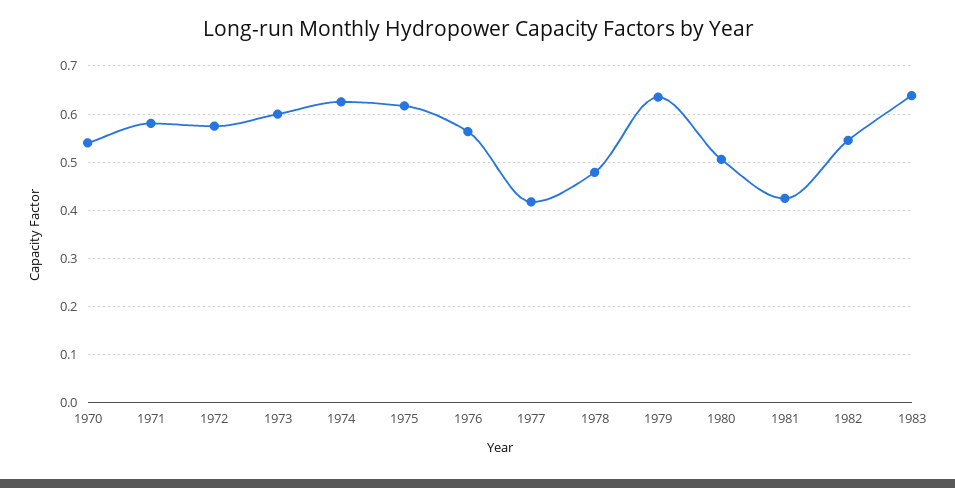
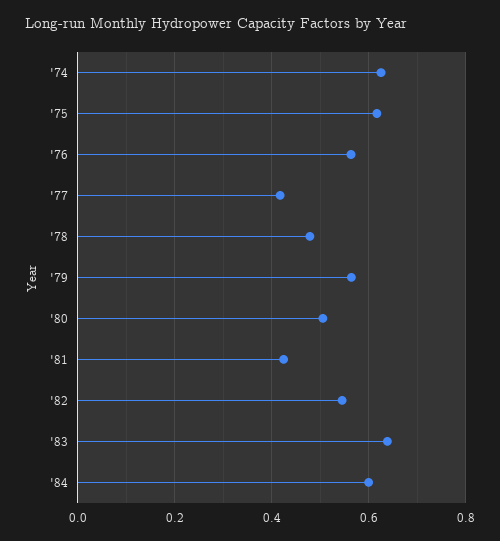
1970: 0.54 -> none
1971: 0.58 -> none
1972: 0.58 -> none
1973: 0.6 -> none
1979: 0.64 -> 0.56
'84: none -> 0.6

